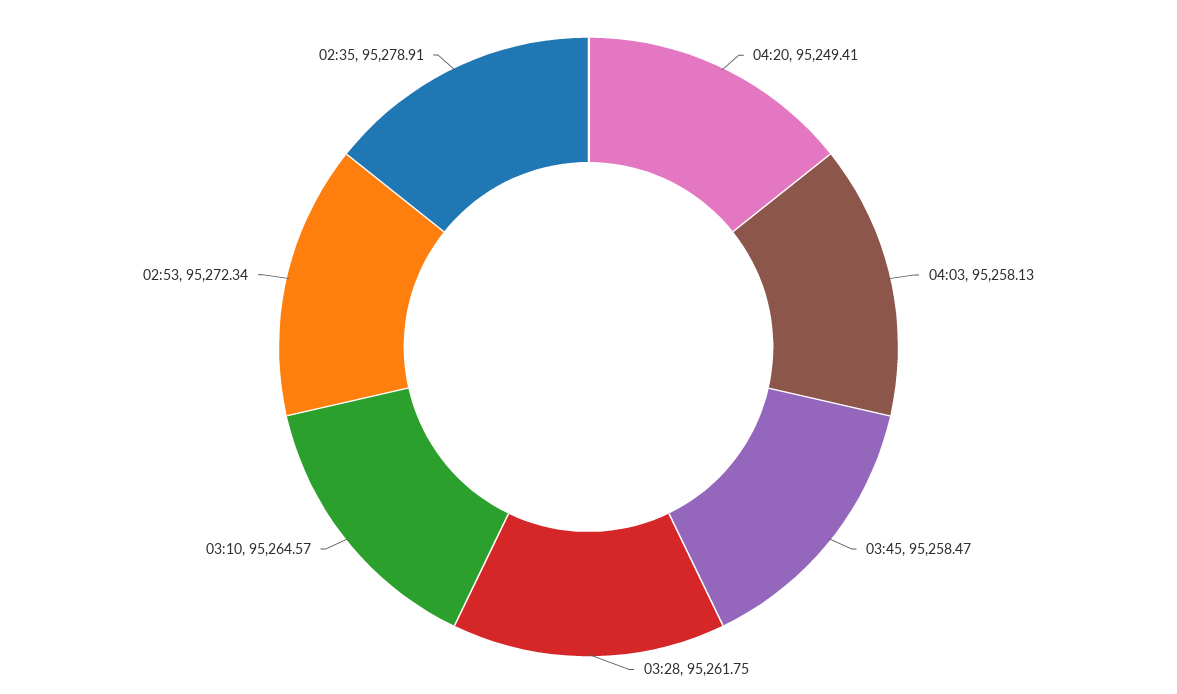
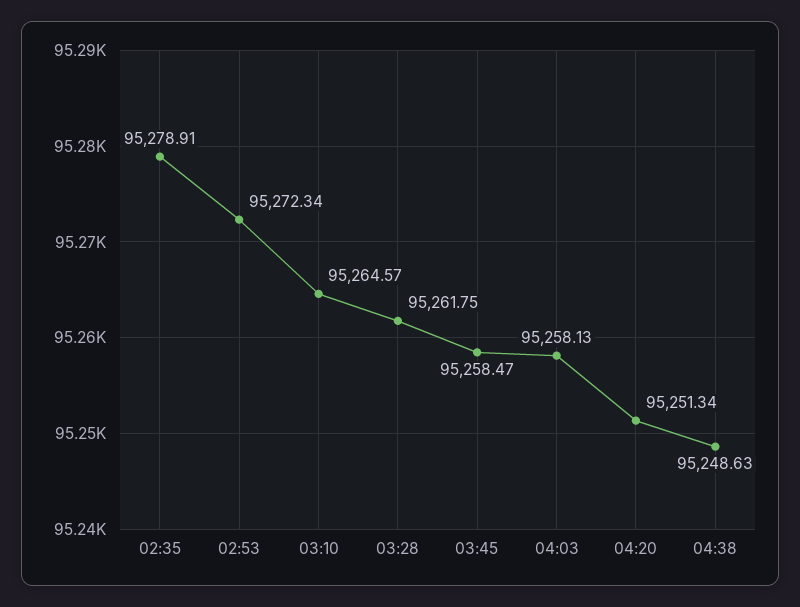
04:20: 95249.41 -> 95251.34
04:38: none -> 95248.63

